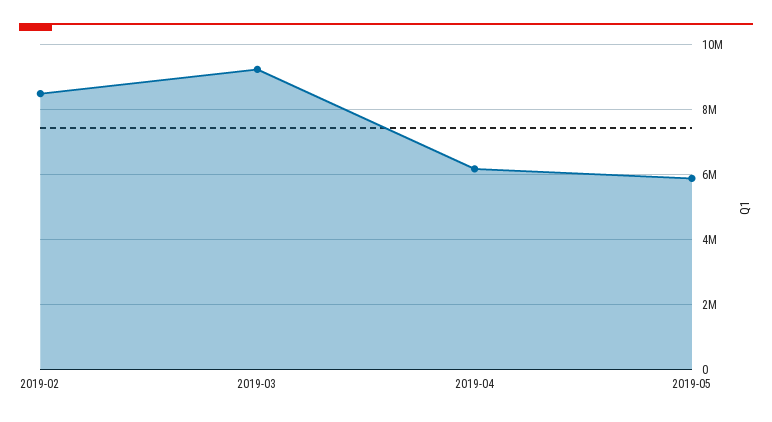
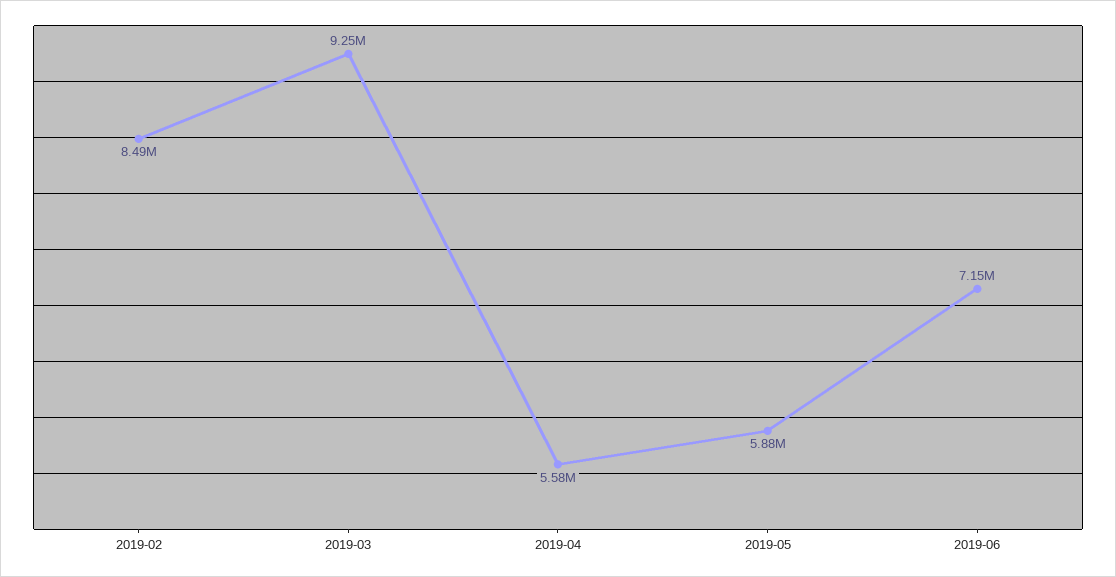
2019-04: 6200000 -> 5580000
2019-06: none -> 7150000

